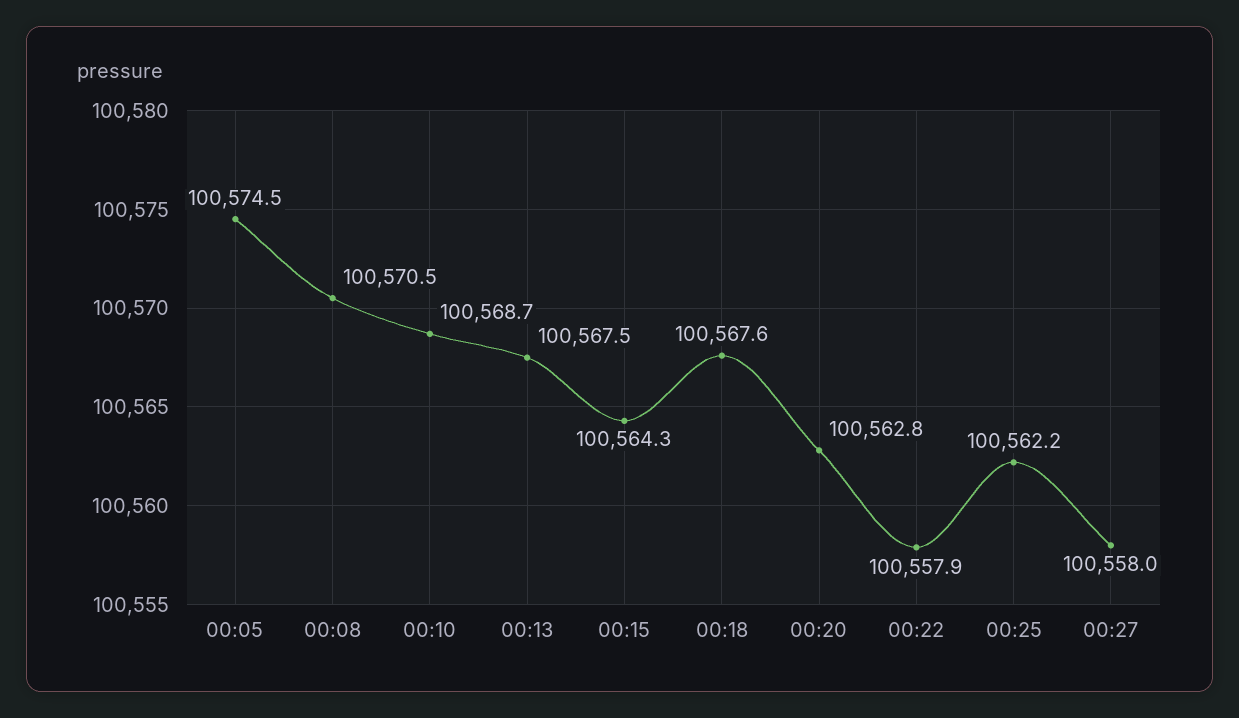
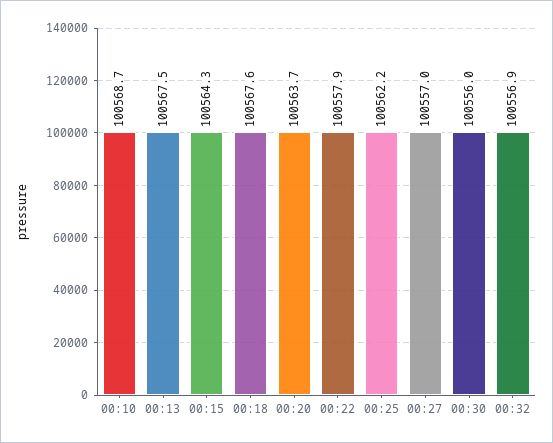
00:05: 100574.5 -> none
00:08: 100570.5 -> none
00:20: 100562.8 -> 100563.7
00:27: 100558 -> 100557
00:30: none -> 100556
00:32: none -> 100556.9

